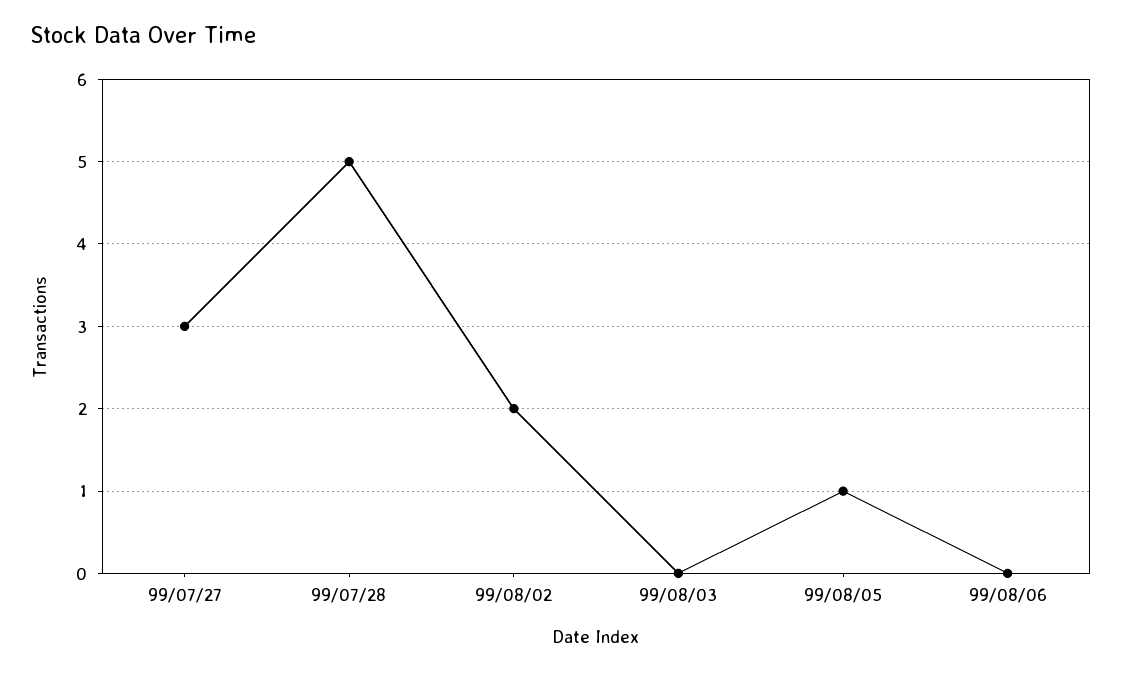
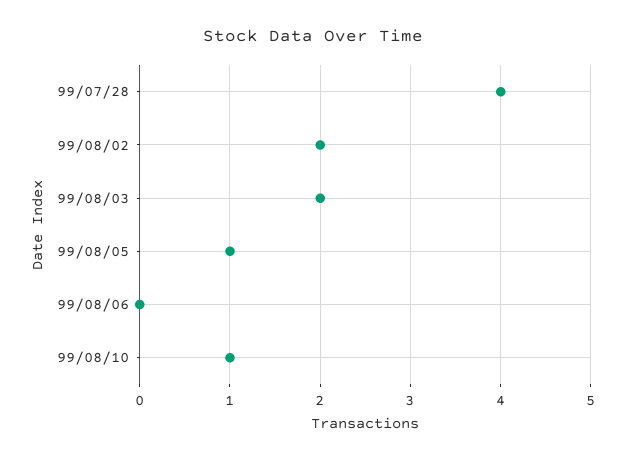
99/07/27: 3 -> none
99/07/28: 5 -> 4
99/08/03: 0 -> 2
99/08/10: none -> 1

